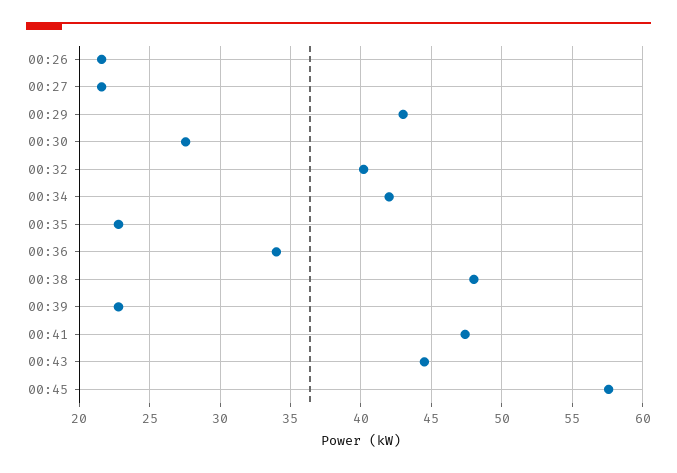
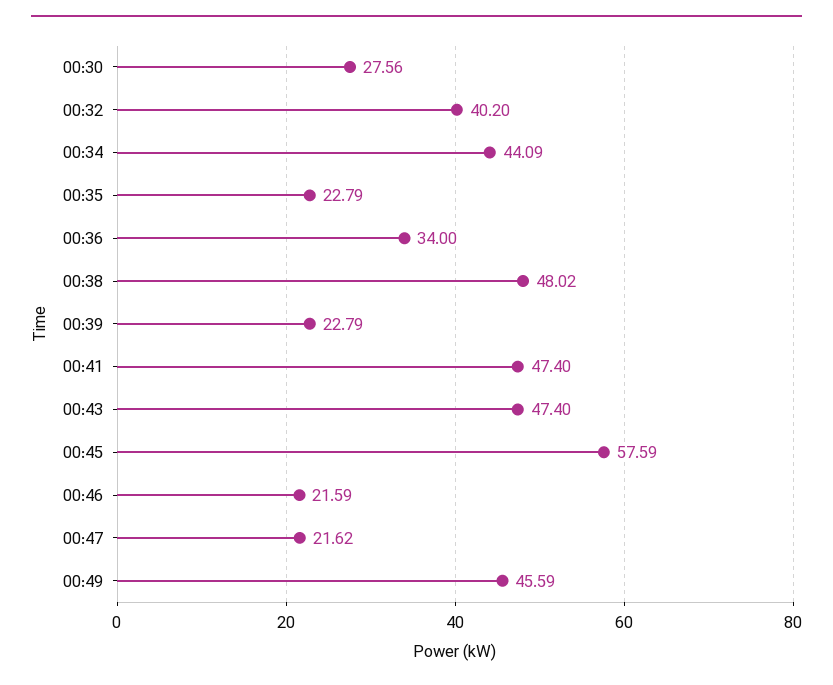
00:26: 21.5 -> none
00:27: 21.5 -> none
00:29: 43 -> none
00:34: 42 -> 44.09
00:43: 44.5 -> 47.4
00:46: none -> 21.59
00:47: none -> 21.62
00:49: none -> 45.59

